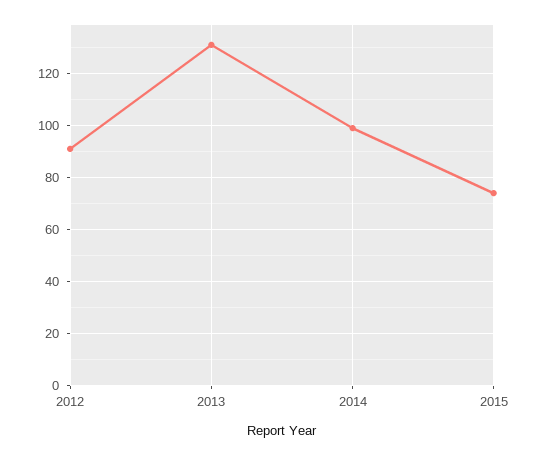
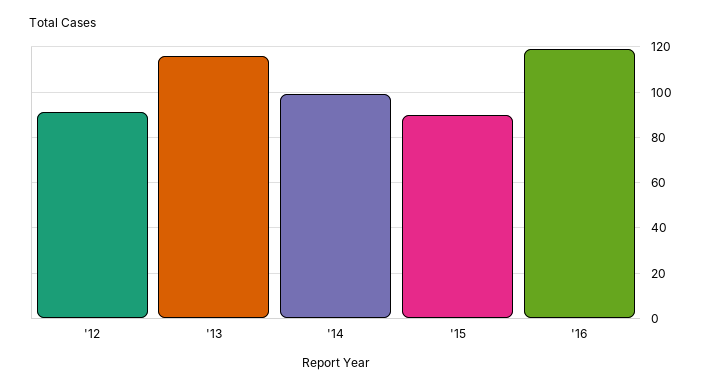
2013: 130 -> 115
2015: 75 -> 90
'16: none -> 120

